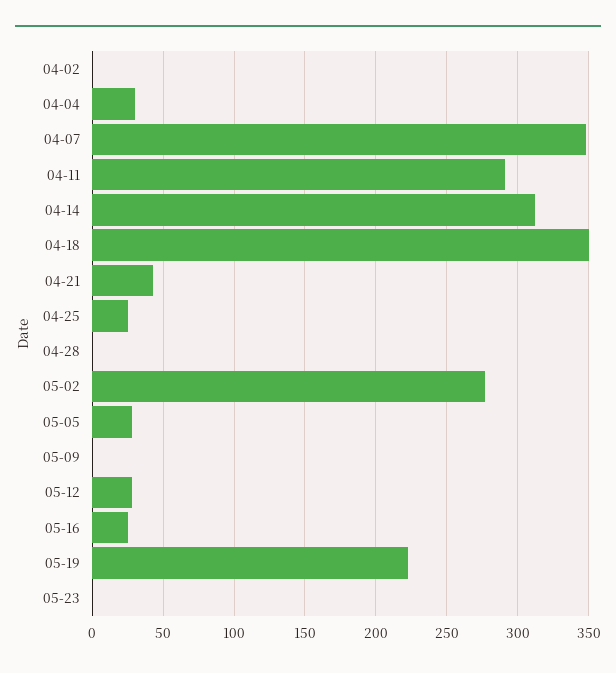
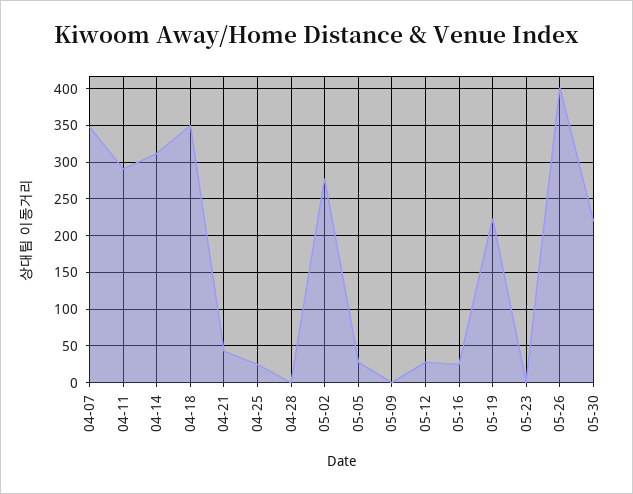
04-02: 0 -> none
04-04: 30 -> none
05-26: none -> 400
05-30: none -> 220

